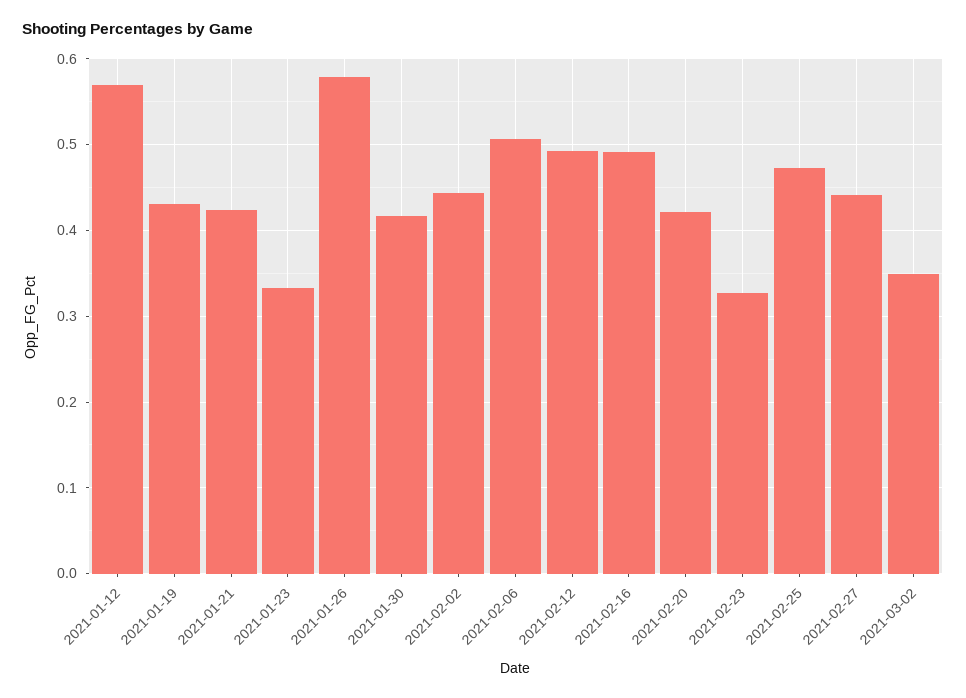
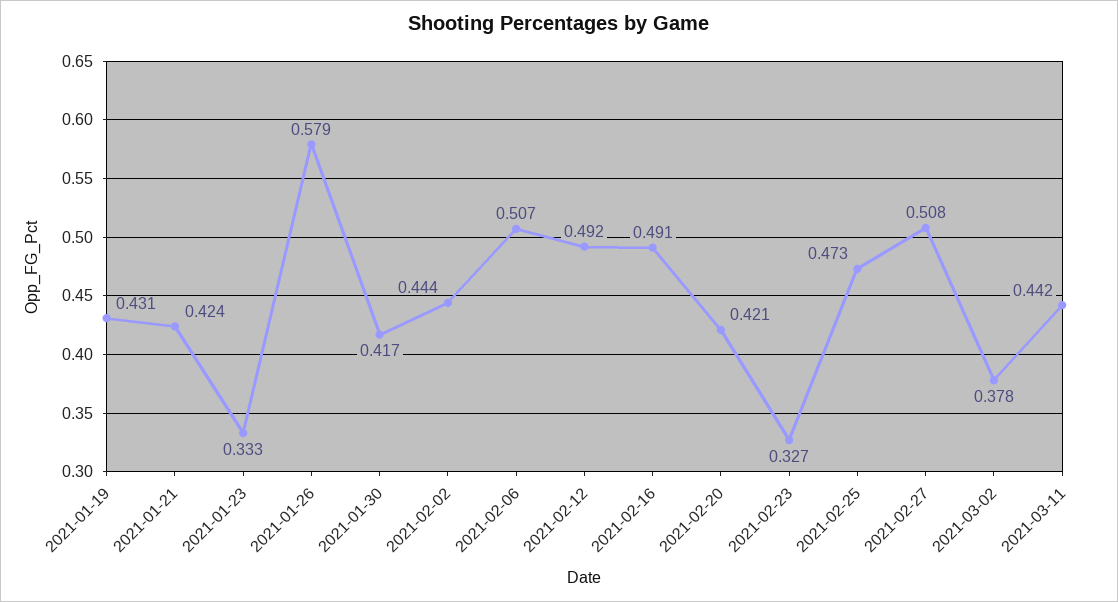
2021-01-12: 0.57 -> none
2021-02-27: 0.44 -> 0.508
2021-03-02: 0.35 -> 0.378
2021-03-11: none -> 0.442

